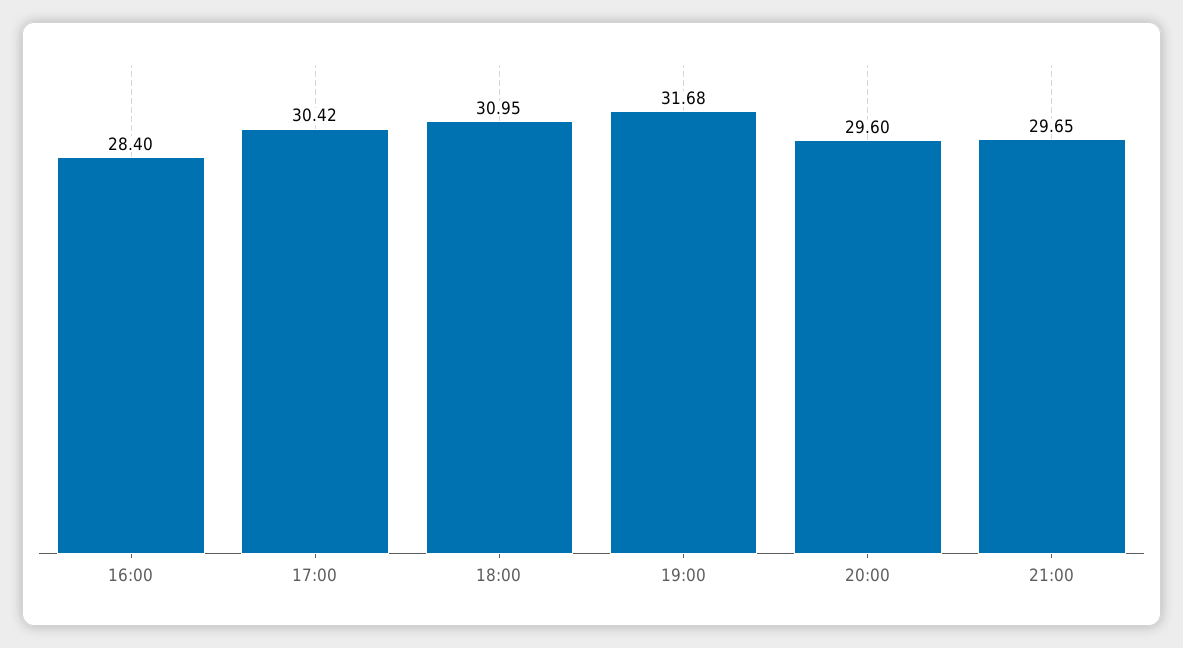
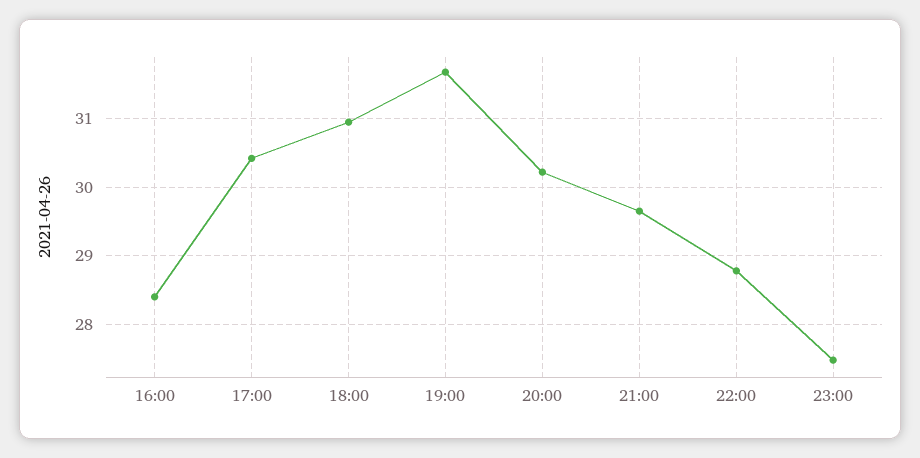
20:00: 29.6 -> 30.2
22:00: none -> 28.8
23:00: none -> 27.5

